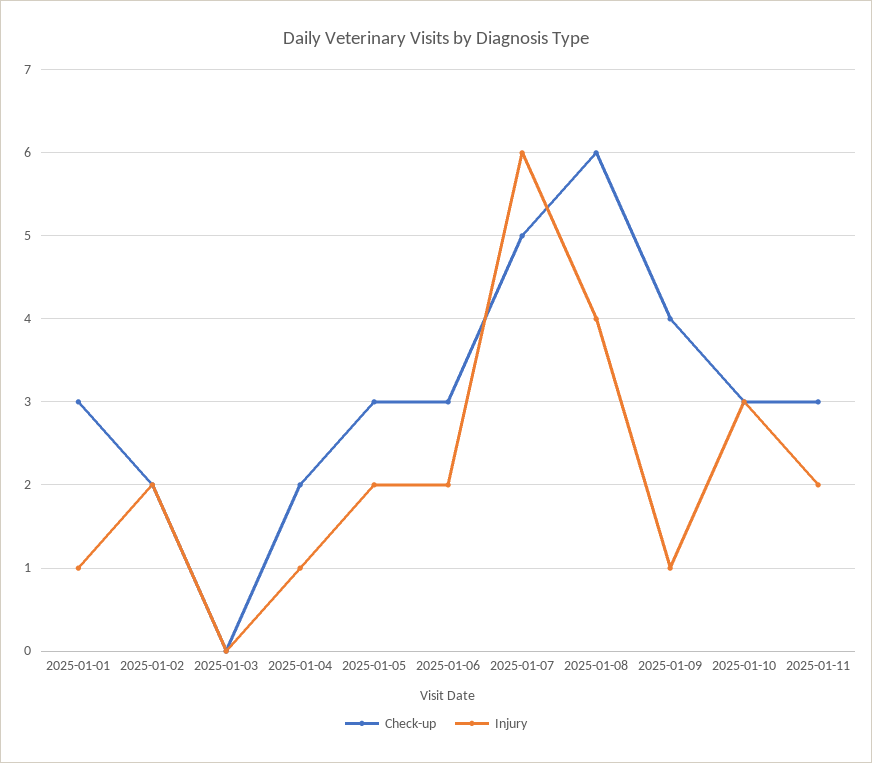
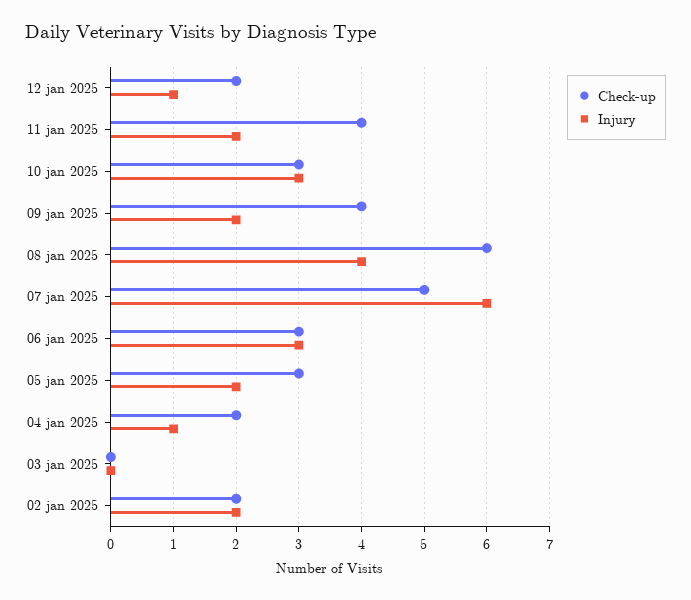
Check-up, 2025-01-01: 3 -> none
Injury, 2025-01-01: 1 -> none
Injury, 2025-01-06: 2 -> 3
Injury, 2025-01-09: 1 -> 2
Check-up, 2025-01-11: 3 -> 4
Check-up, 12 jan 2025: none -> 2
Injury, 12 jan 2025: none -> 1

